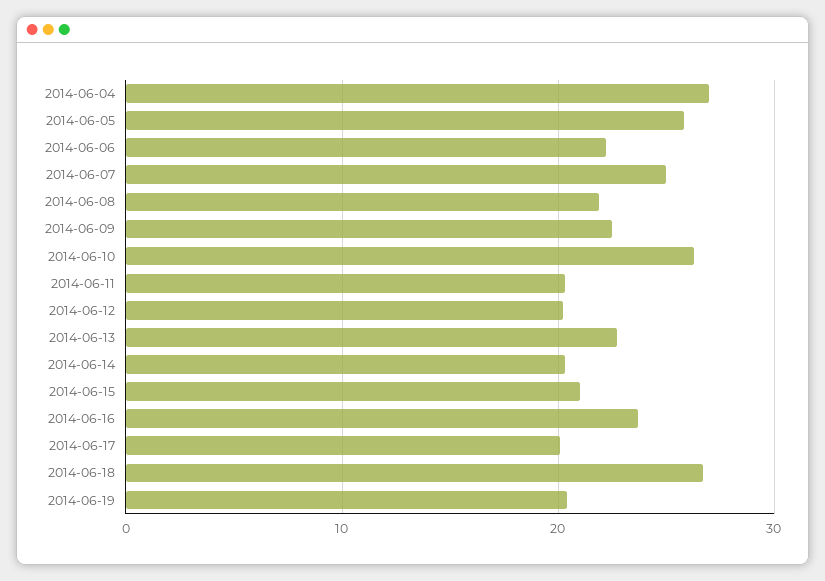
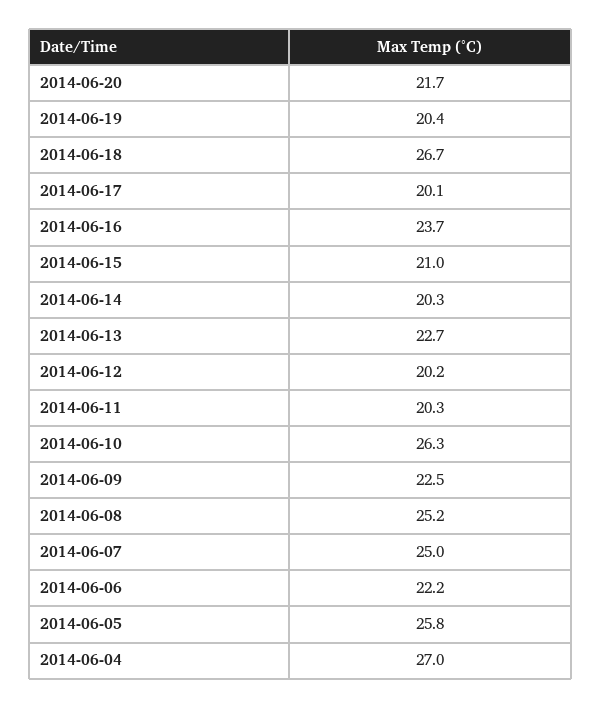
2014-06-08: 22 -> 25.2
2014-06-20: none -> 21.7

